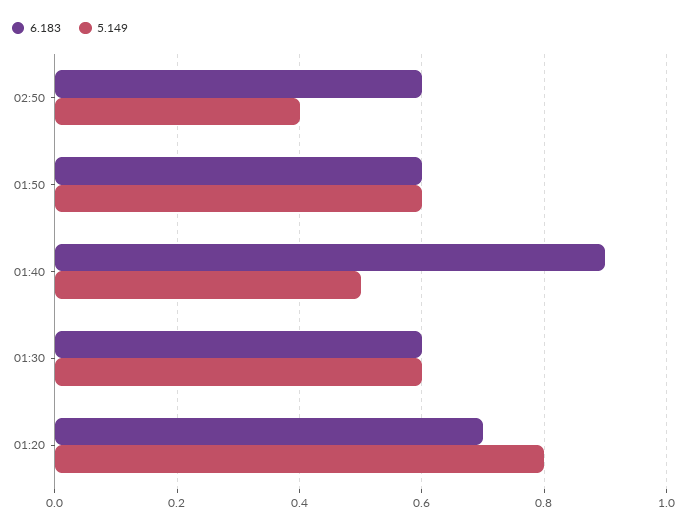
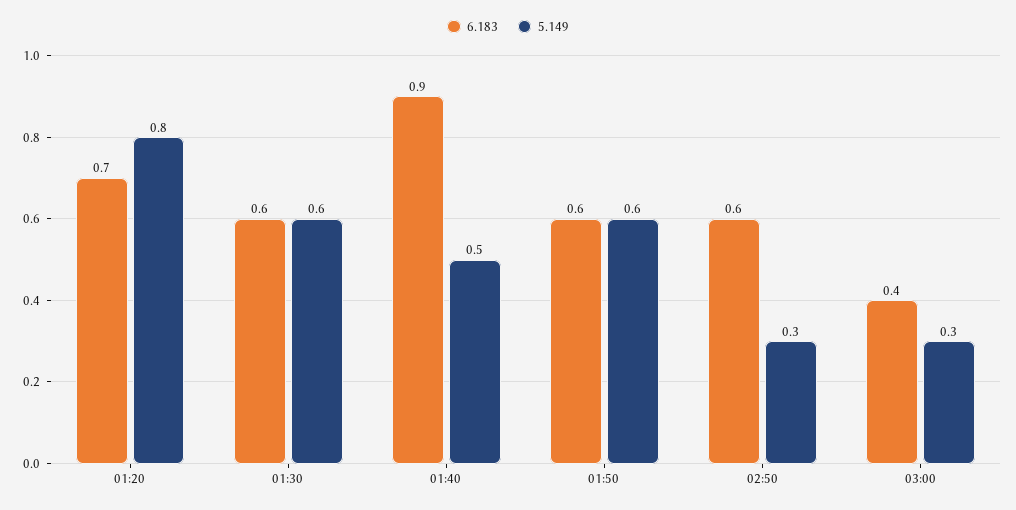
5.149, 02:50: 0.4 -> 0.3
6.183, 03:00: none -> 0.4
5.149, 03:00: none -> 0.3

